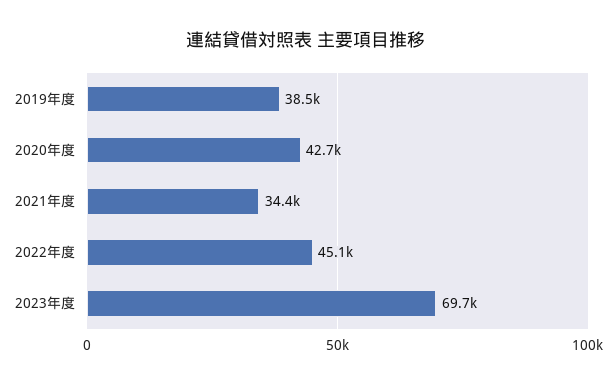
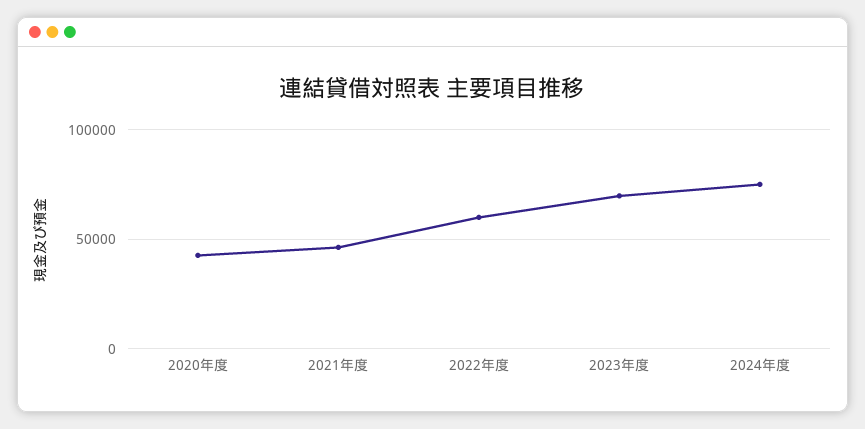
2019年度: 38500 -> none
2021年度: 34400 -> 45000
2022年度: 45100 -> 60000
2024年度: none -> 75000

